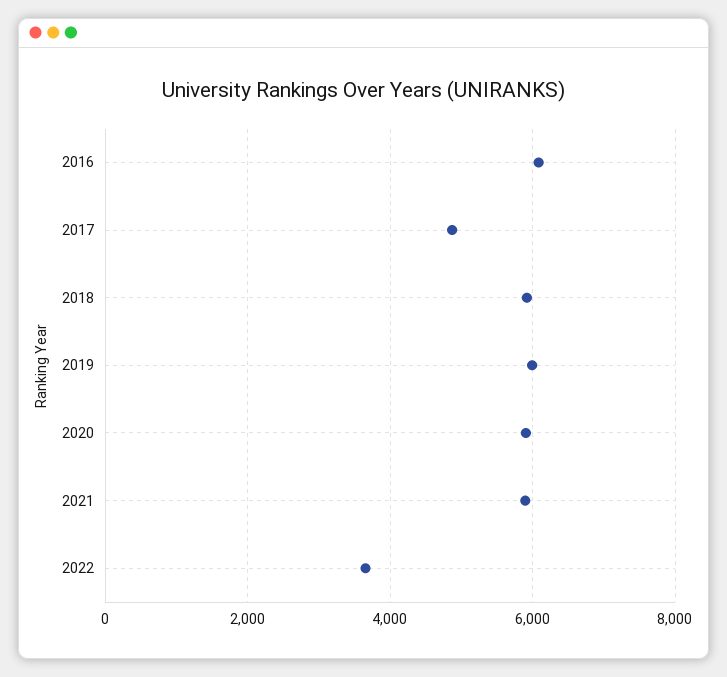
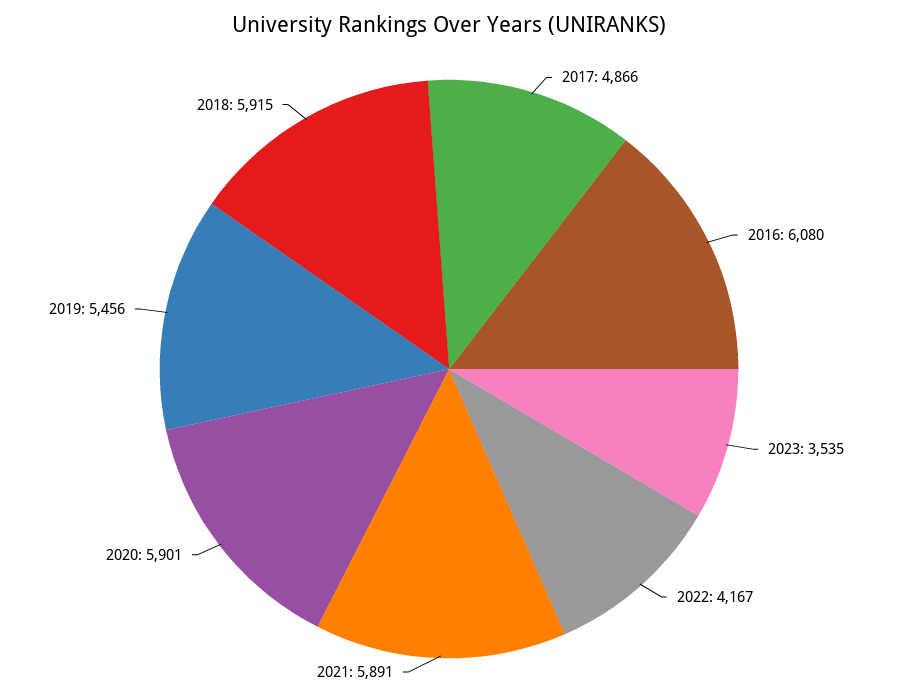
2019: 6000 -> 5456
2022: 3600 -> 4167
2023: none -> 3535

